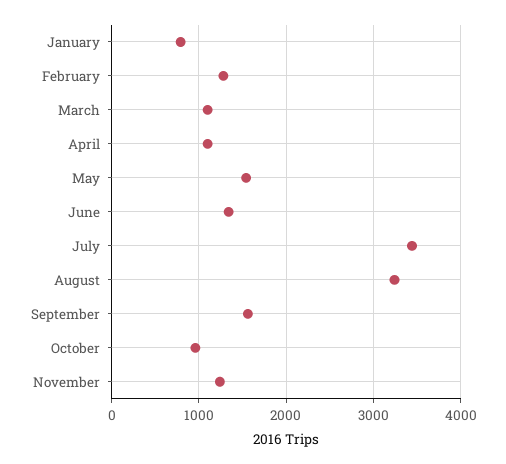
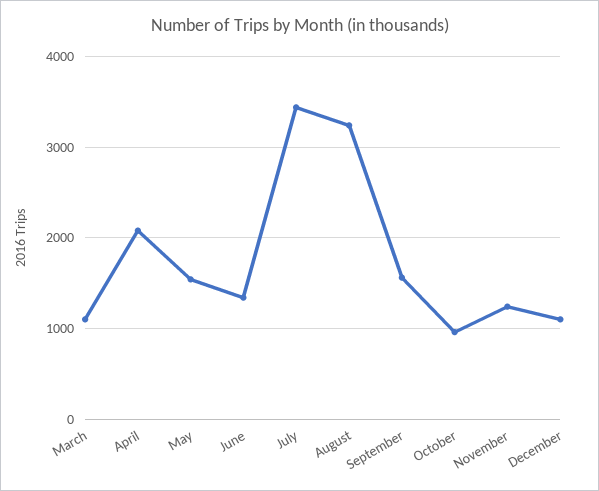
January: 800 -> none
February: 1300 -> none
April: 1100 -> 2100
December: none -> 1100

